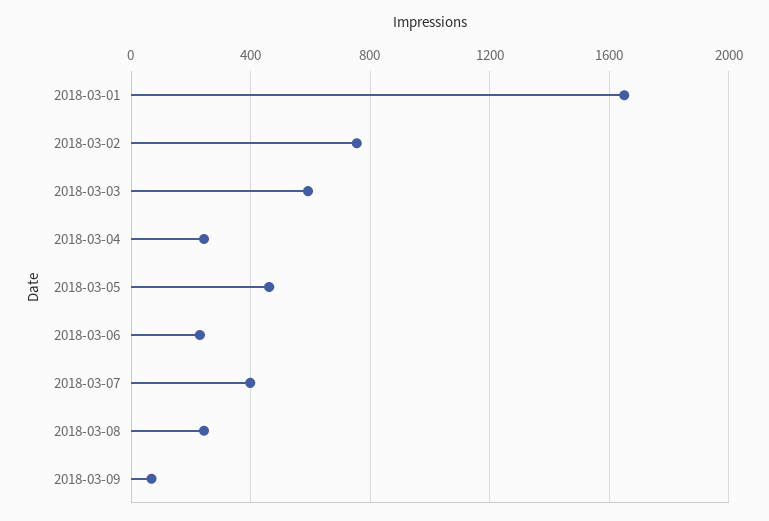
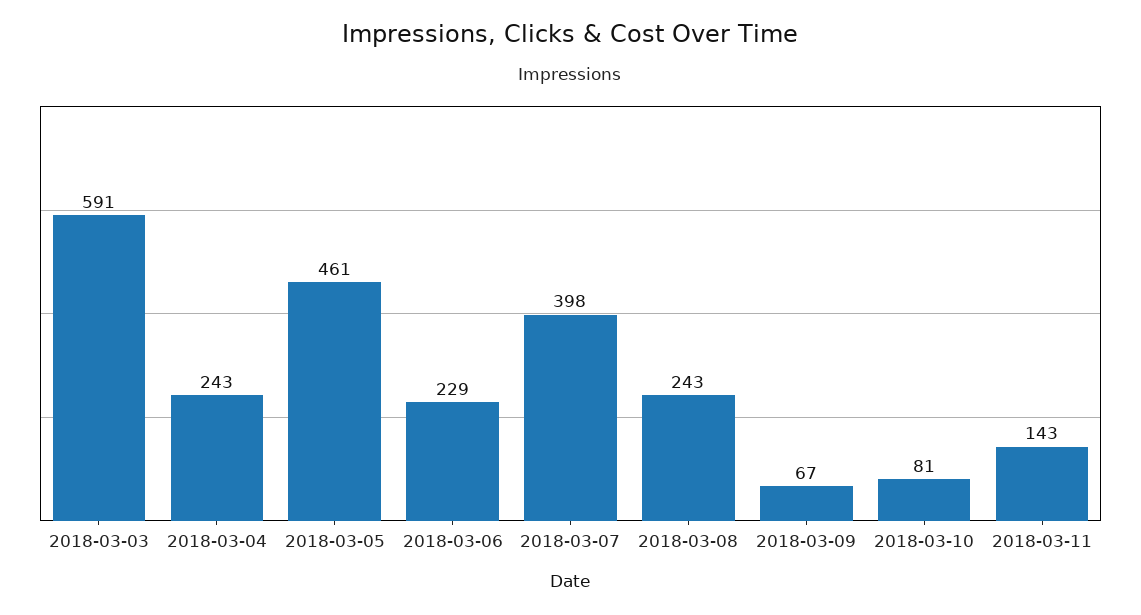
2018-03-01: 1650 -> none
2018-03-02: 750 -> none
2018-03-10: none -> 81
2018-03-11: none -> 143

